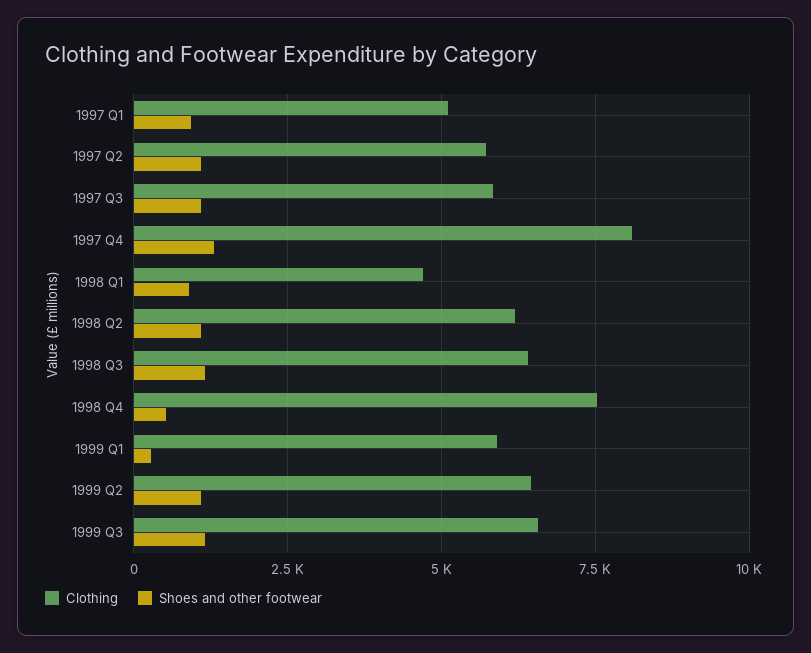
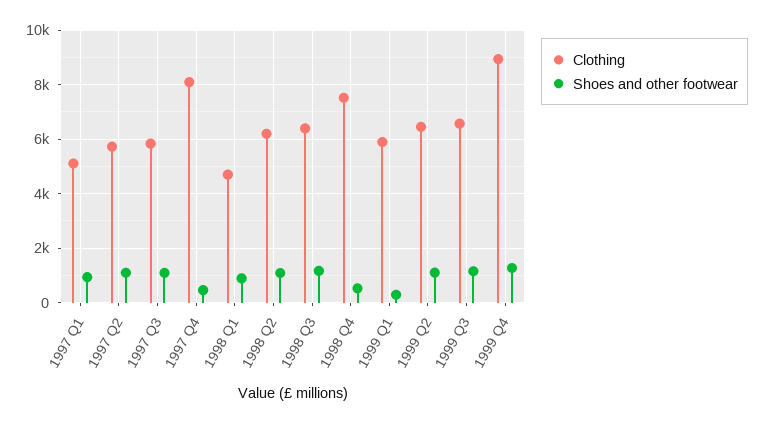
Shoes and other footwear, 1997 Q4: 1250 -> 500
Clothing, 1999 Q4: none -> 9000
Shoes and other footwear, 1999 Q4: none -> 1250

